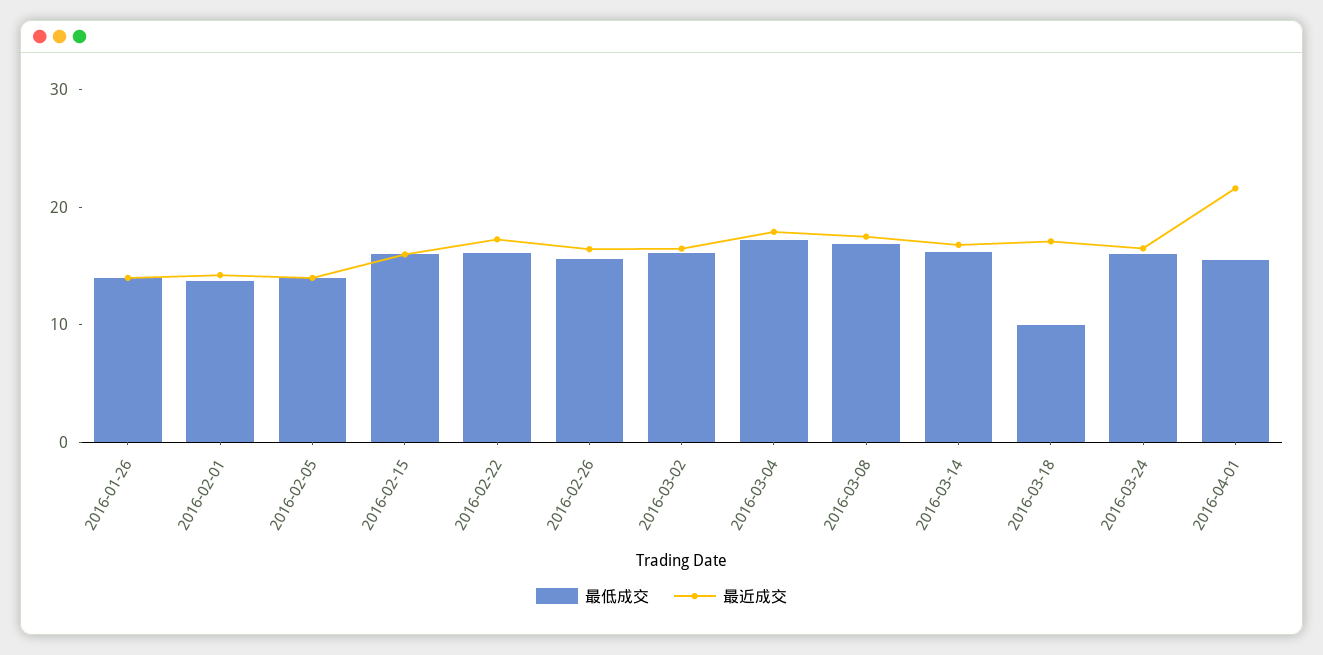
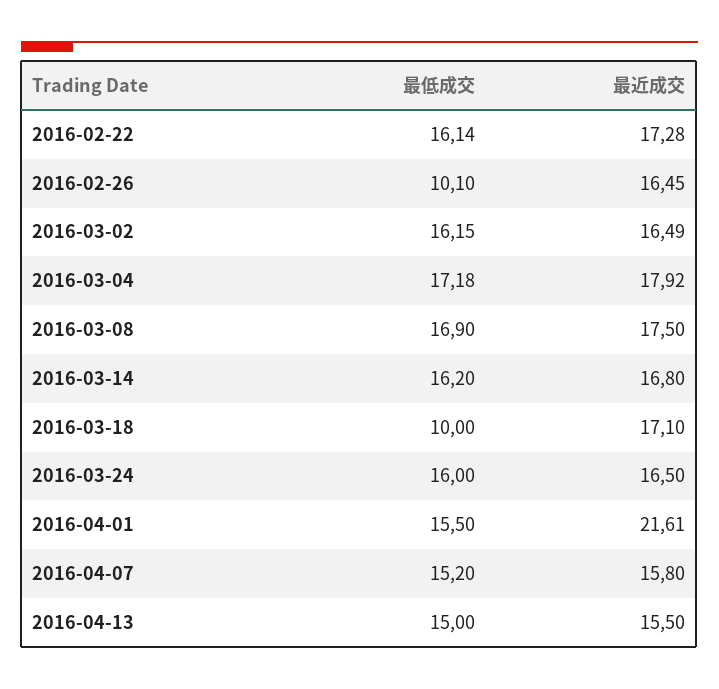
最低成交, 2016-01-26: 14 -> none
最近成交, 2016-01-26: 14 -> none
最低成交, 2016-02-01: 14 -> none
最近成交, 2016-02-01: 14 -> none
最低成交, 2016-02-05: 14 -> none
最近成交, 2016-02-05: 14 -> none
最低成交, 2016-02-15: 16 -> none
最近成交, 2016-02-15: 16 -> none
最低成交, 2016-02-26: 16 -> 10.1
最低成交, 2016-04-07: none -> 15.2
最近成交, 2016-04-07: none -> 15.8
最低成交, 2016-04-13: none -> 15
最近成交, 2016-04-13: none -> 15.5

